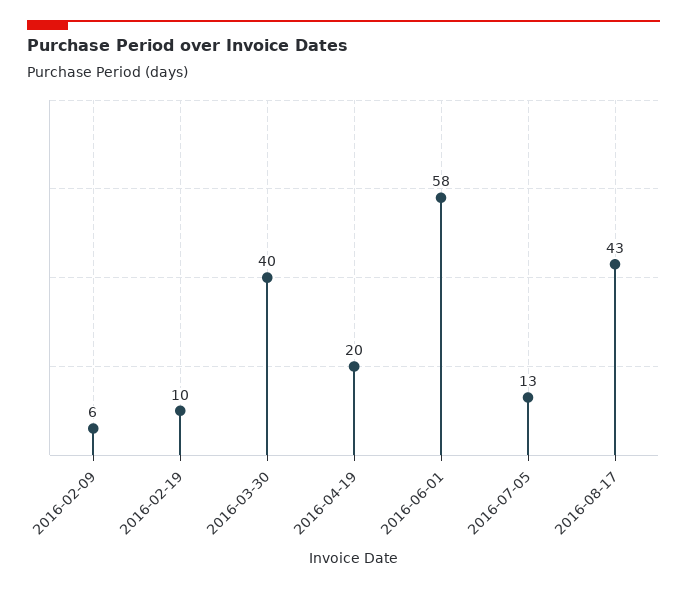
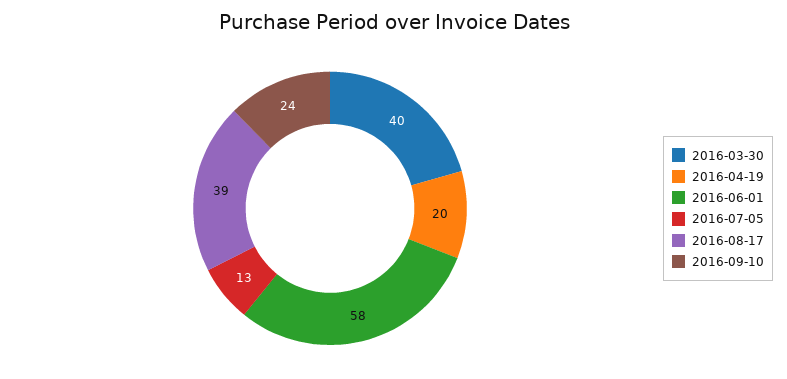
2016-02-09: 6 -> none
2016-02-19: 10 -> none
2016-08-17: 43 -> 39
2016-09-10: none -> 24

